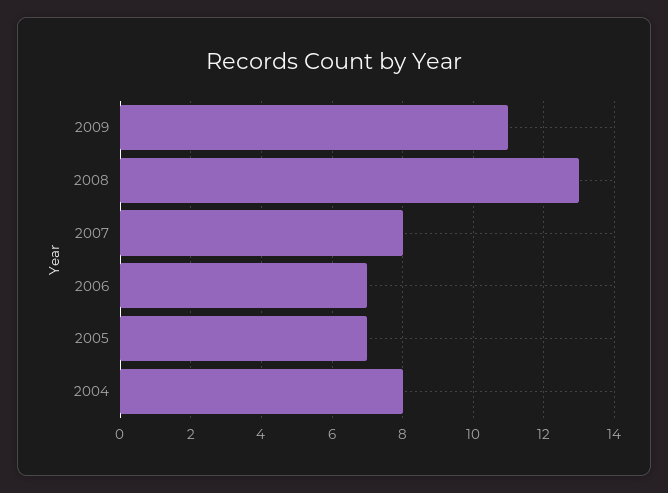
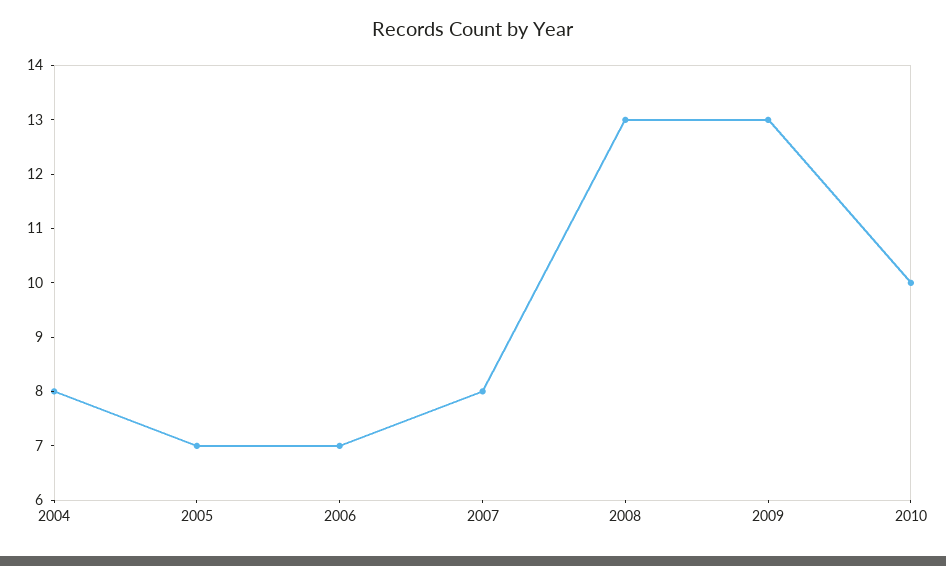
2009: 11 -> 13
2010: none -> 10

